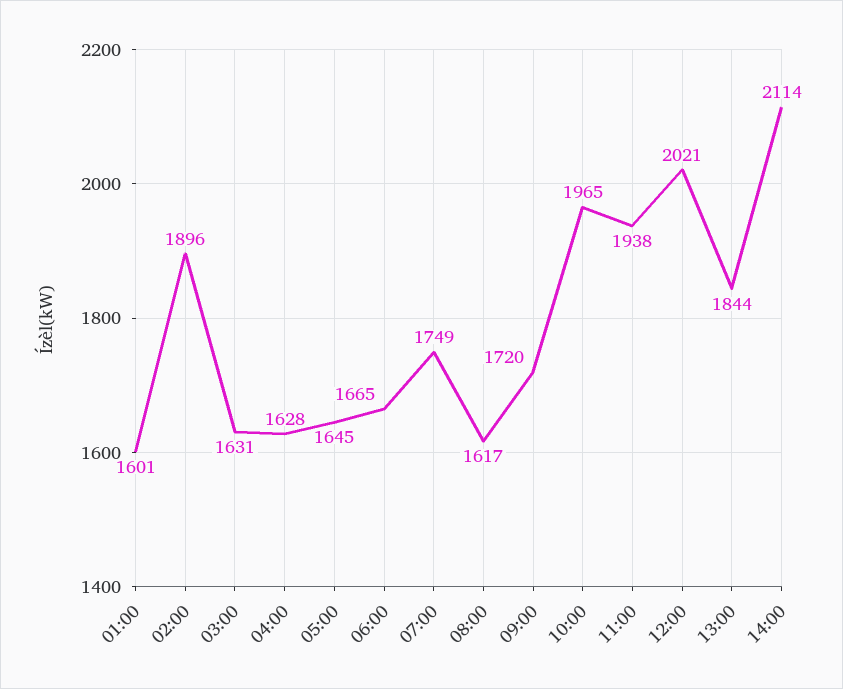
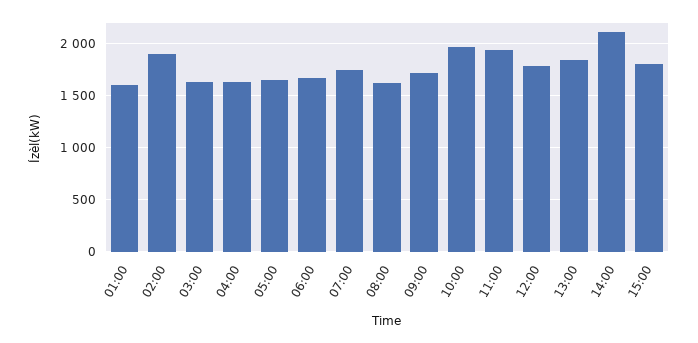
12:00: 2021 -> 1800
15:00: none -> 1800

